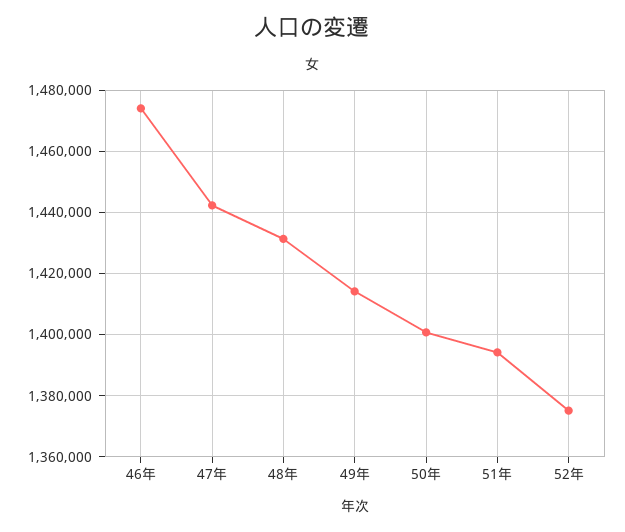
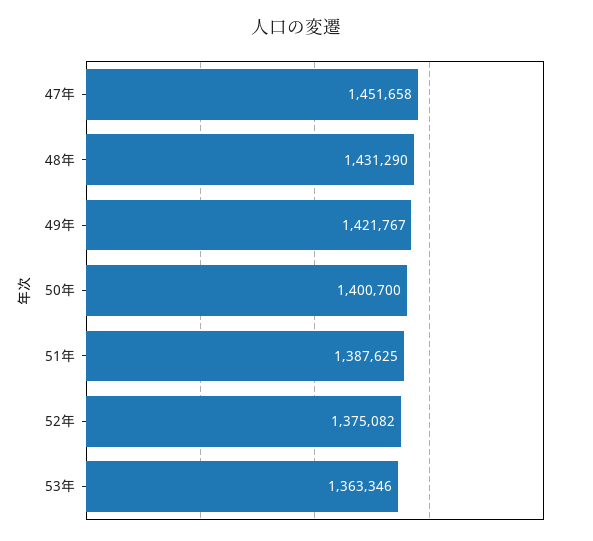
46年: 1474000 -> none
47年: 1442000 -> 1451658
49年: 1414000 -> 1421767
51年: 1394000 -> 1387625
53年: none -> 1363346

